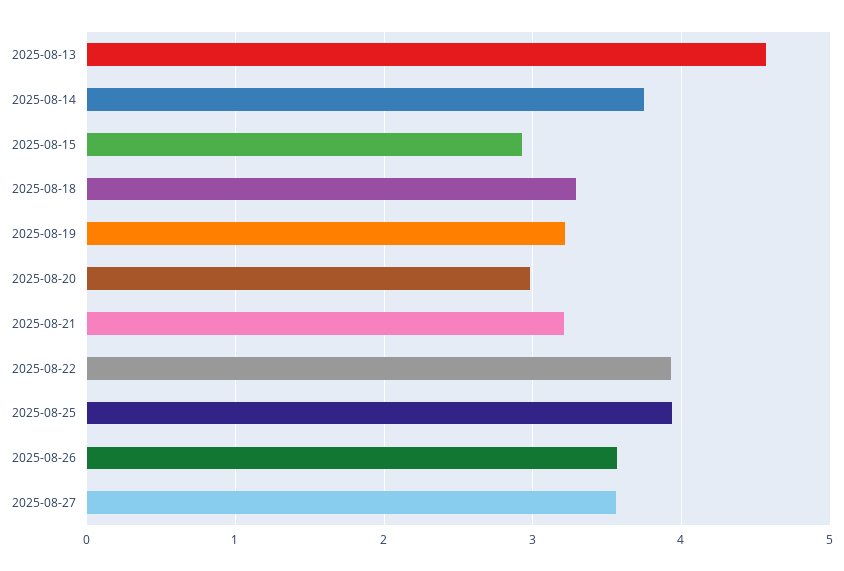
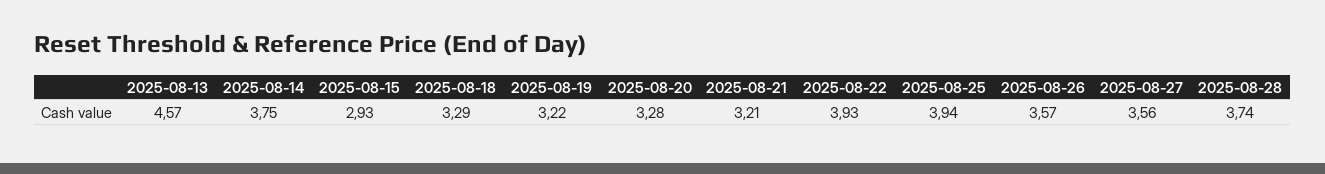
2025-08-20: 3 -> 3.28
2025-08-28: none -> 3.74

